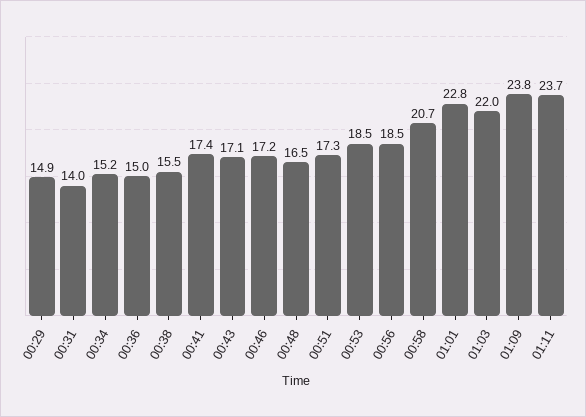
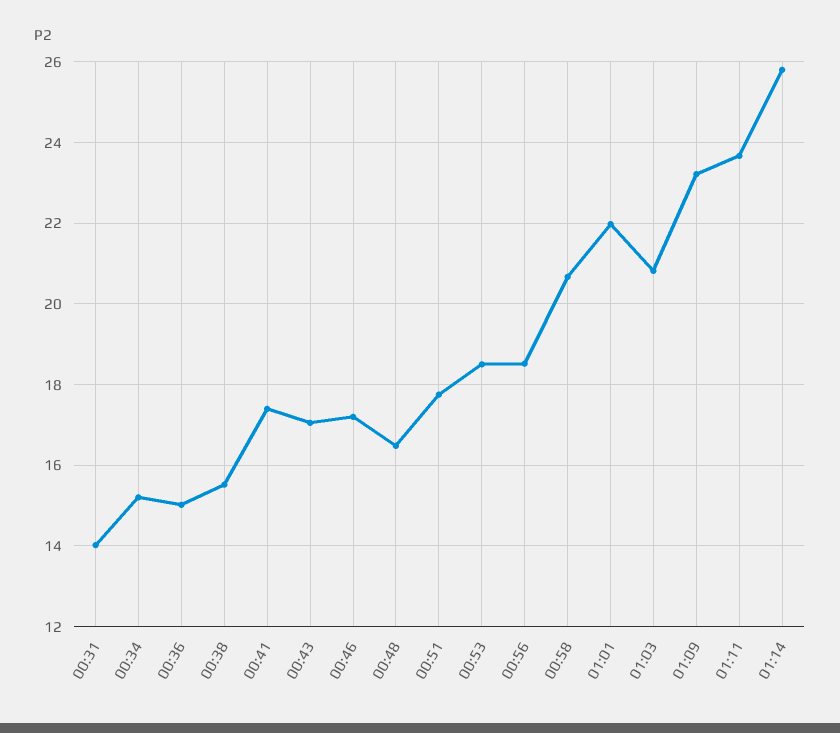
00:29: 14.9 -> none
00:51: 17.3 -> 17.8
01:01: 22.8 -> 22
01:03: 22 -> 20.8
01:09: 23.8 -> 23.2
01:14: none -> 25.8

